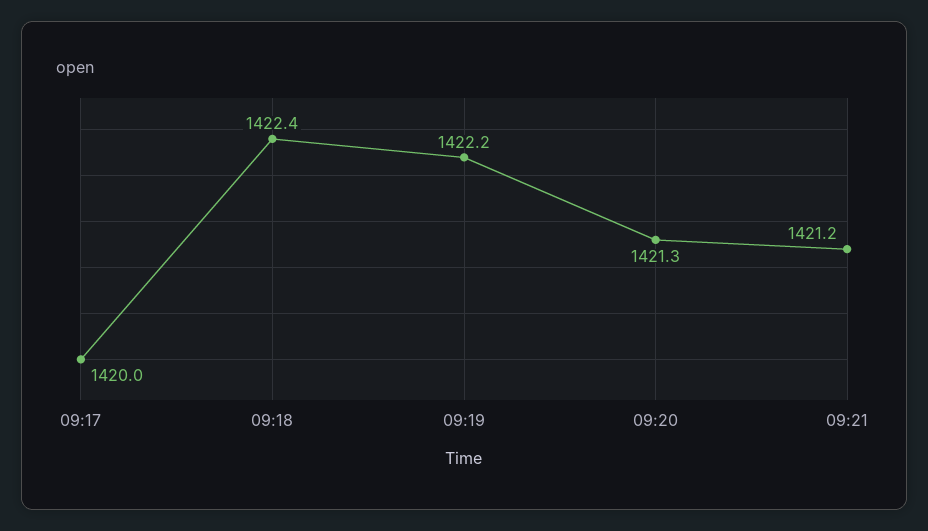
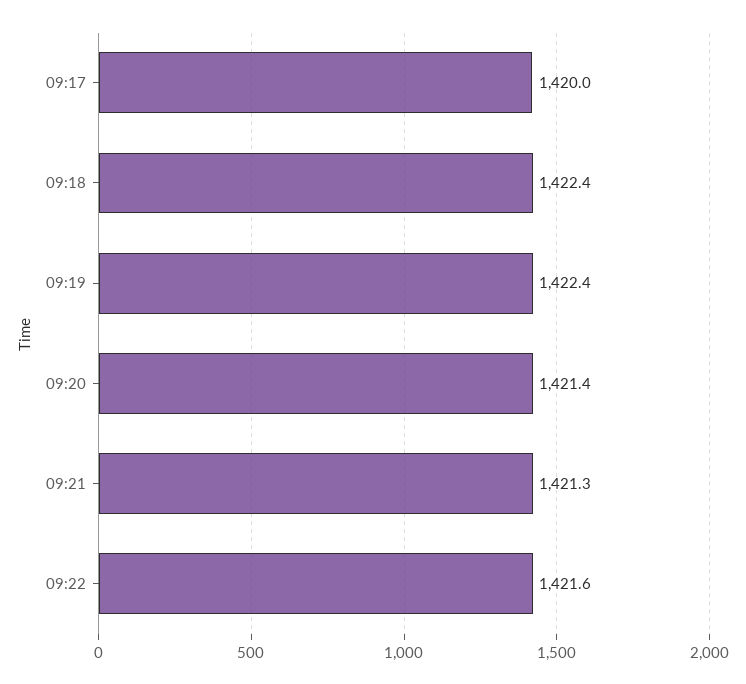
09:19: 1422.2 -> 1422.4
09:20: 1421.3 -> 1421.4
09:21: 1421.2 -> 1421.3
09:22: none -> 1421.6

